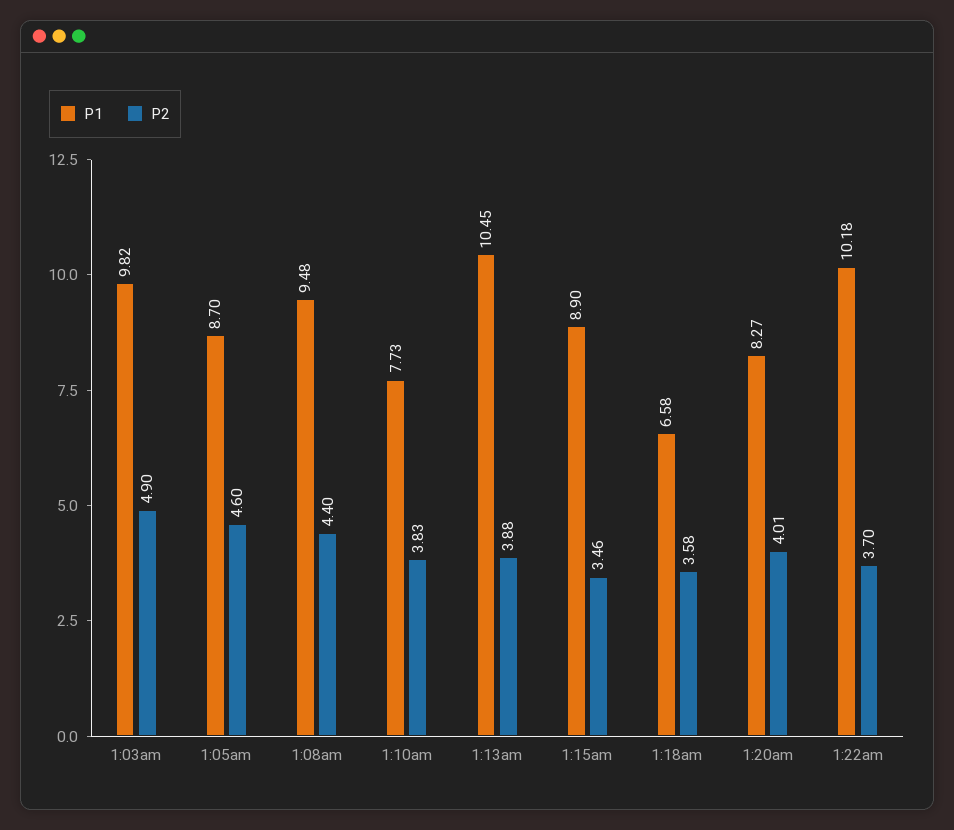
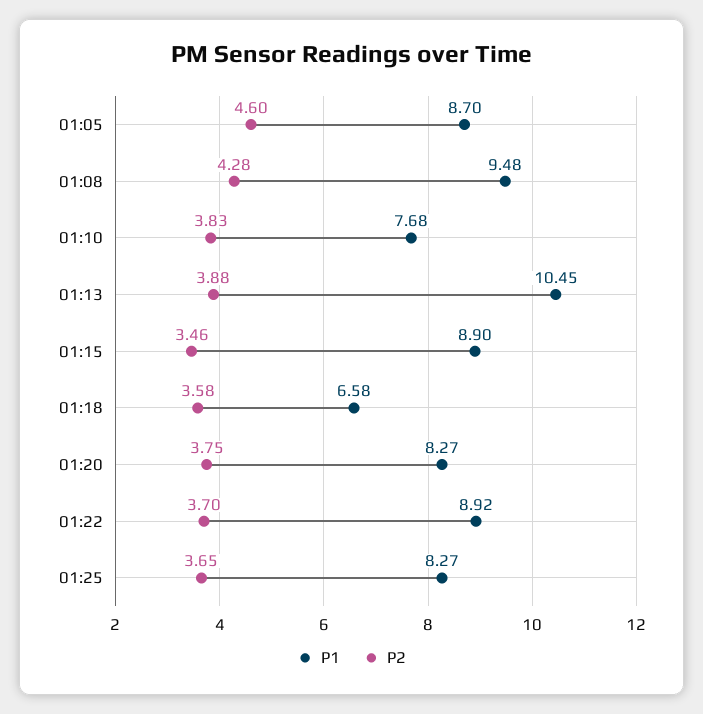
P1, 1:03am: 9.82 -> none
P2, 1:03am: 4.9 -> none
P2, 1:08am: 4.4 -> 4.28
P1, 1:10am: 7.73 -> 7.68
P2, 1:20am: 4.01 -> 3.75
P1, 1:22am: 10.18 -> 8.92
P1, 01:25: none -> 8.27
P2, 01:25: none -> 3.65

